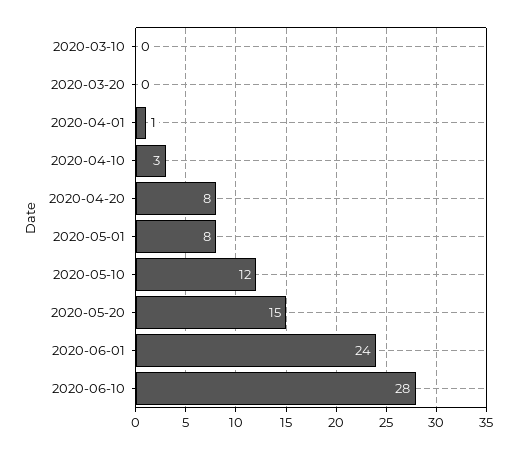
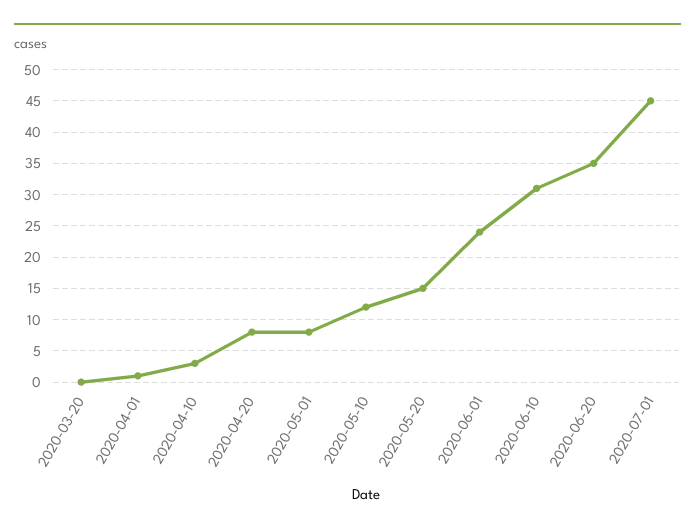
2020-03-10: 0 -> none
2020-06-10: 28 -> 31
2020-06-20: none -> 35
2020-07-01: none -> 45

